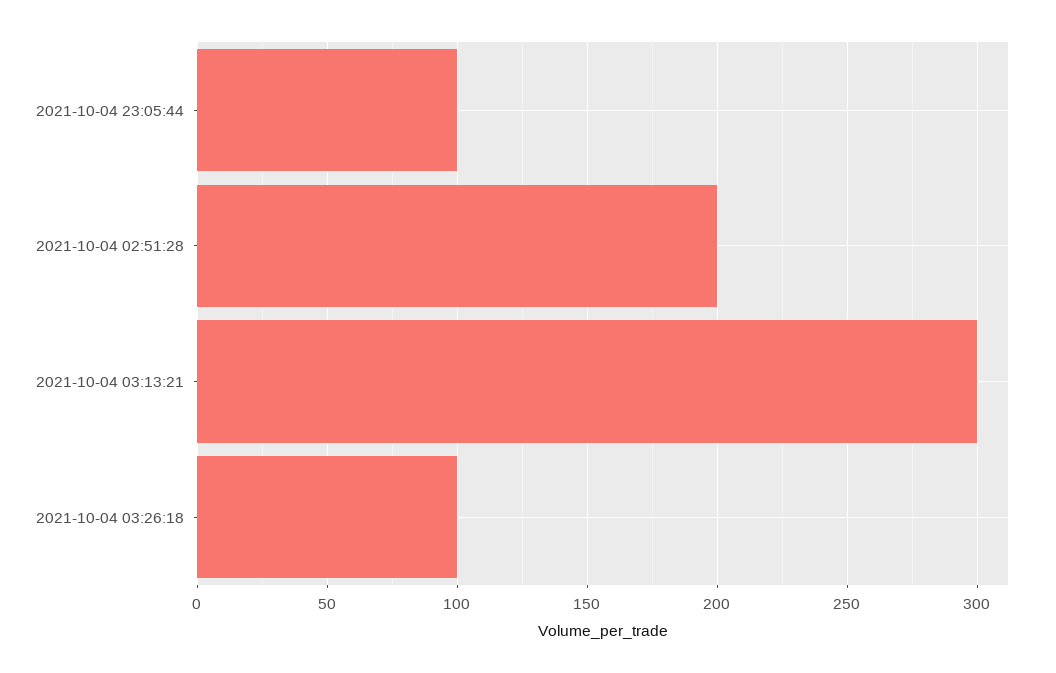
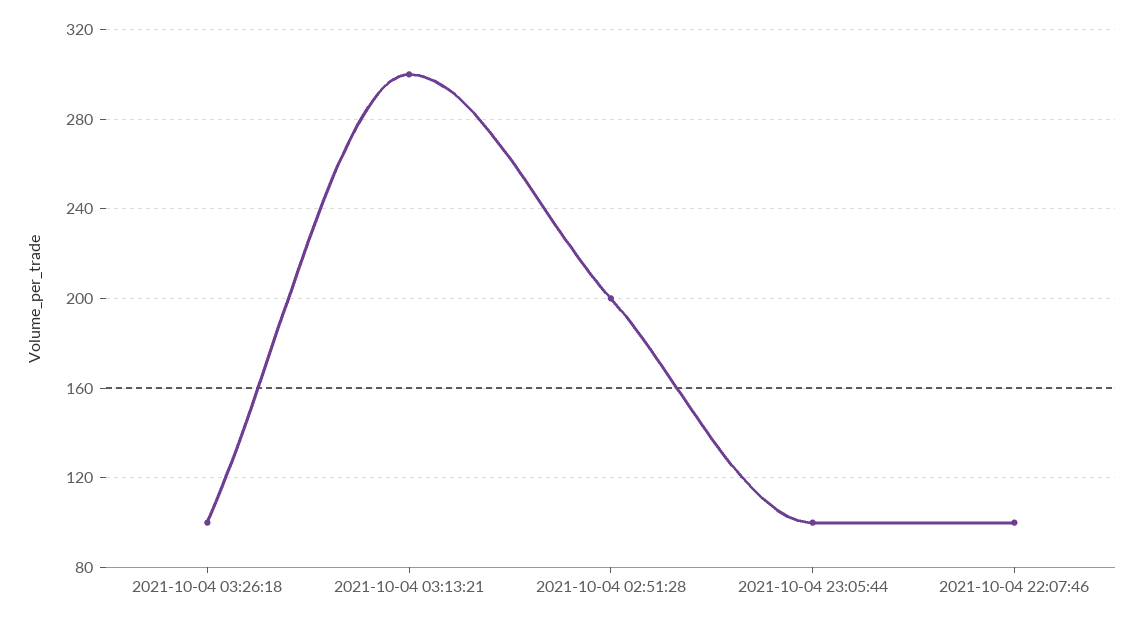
2021-10-04 22:07:46: none -> 100

